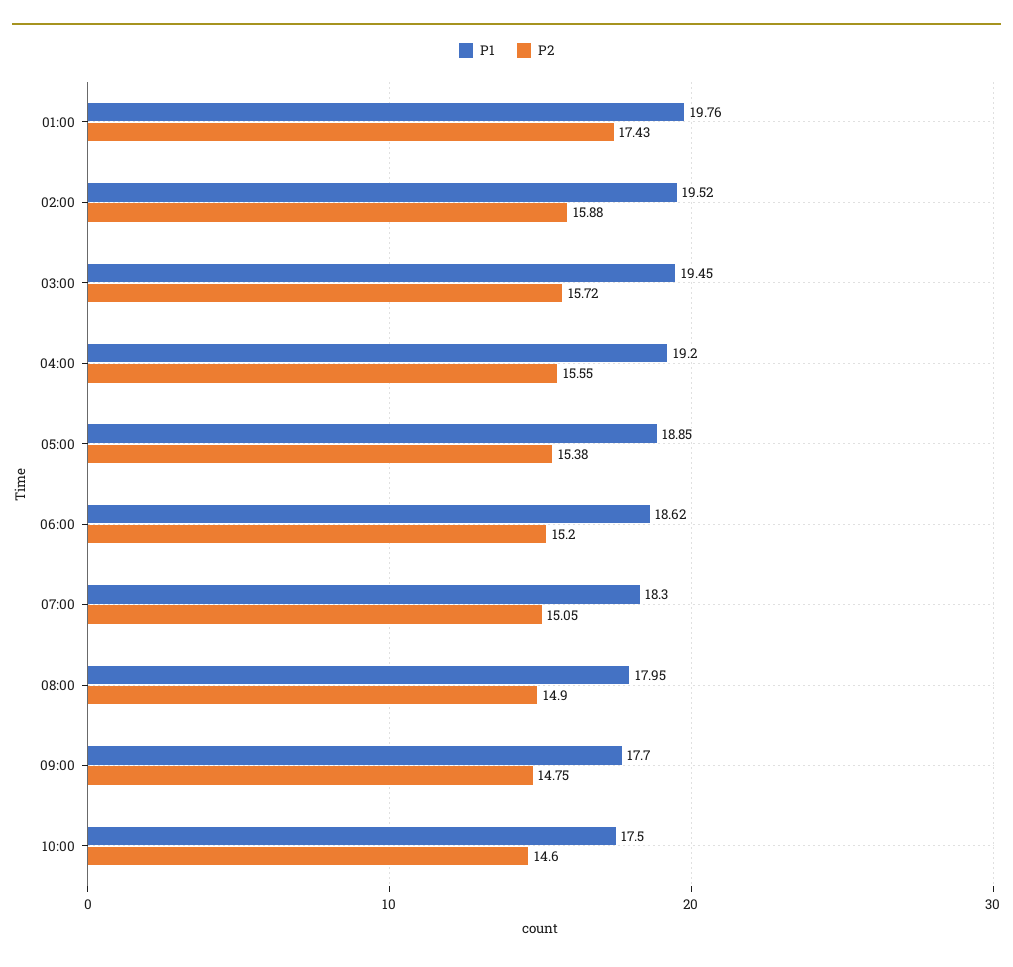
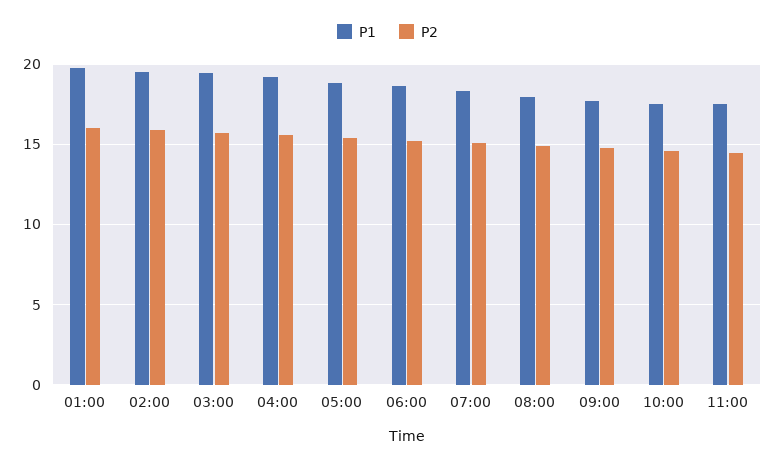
P2, 01:00: 17.43 -> 16
P1, 11:00: none -> 17.5
P2, 11:00: none -> 14.5

